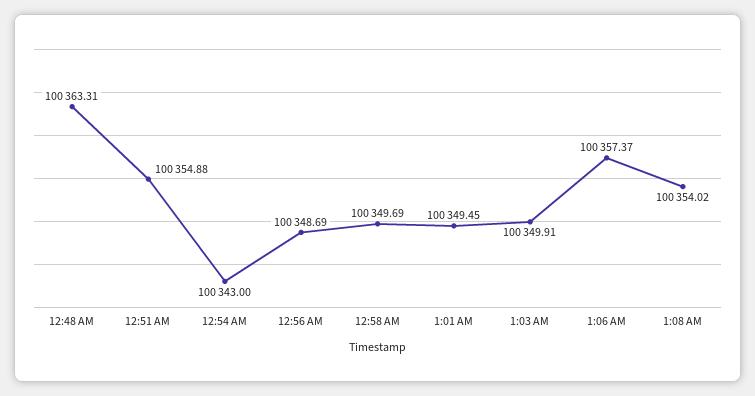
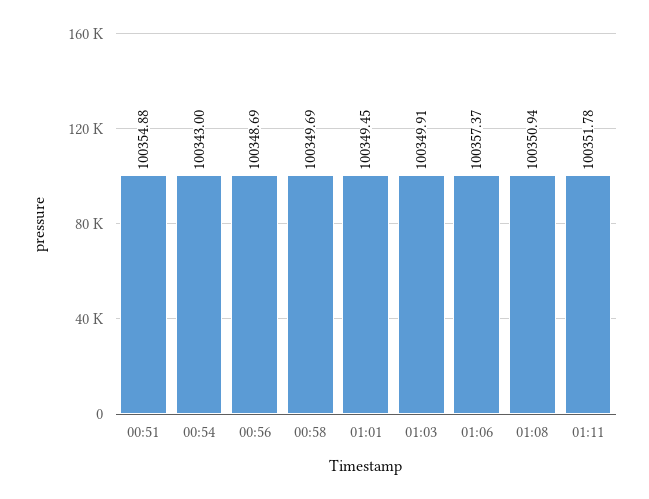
12:48 AM: 100363.31 -> none
1:08 AM: 100354.02 -> 100350.94
01:11: none -> 100351.78

